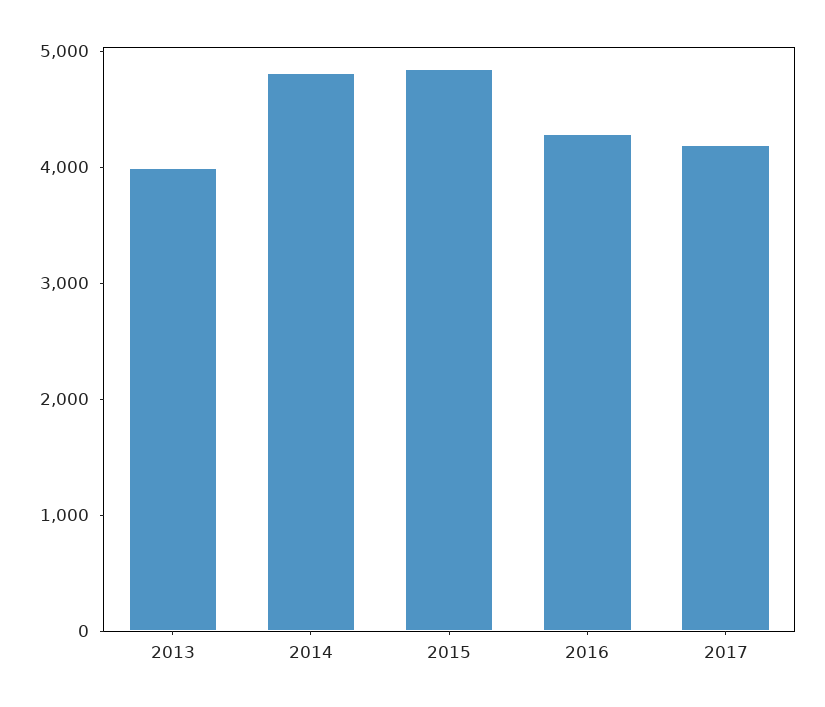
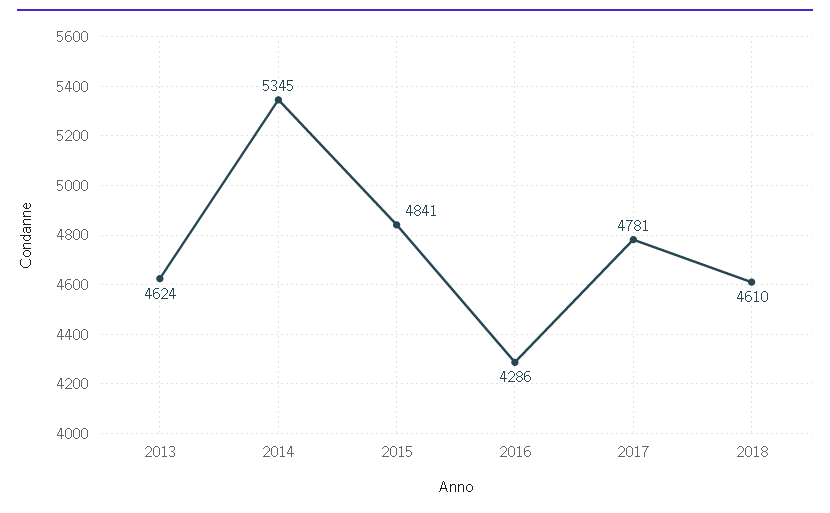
2013: 4000 -> 4624
2014: 4800 -> 5345
2017: 4200 -> 4781
2018: none -> 4610

